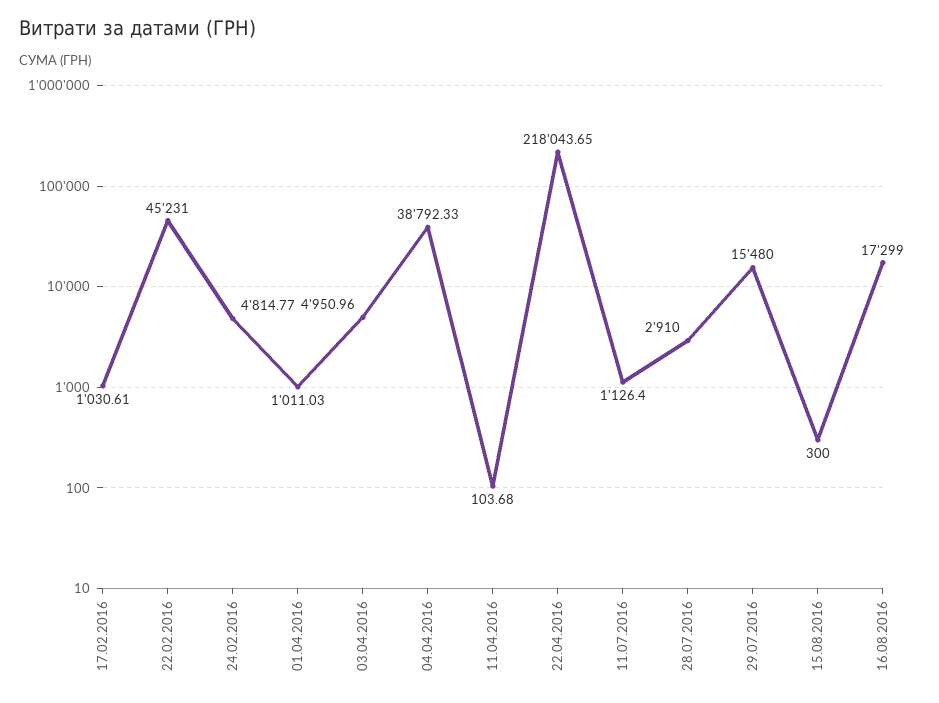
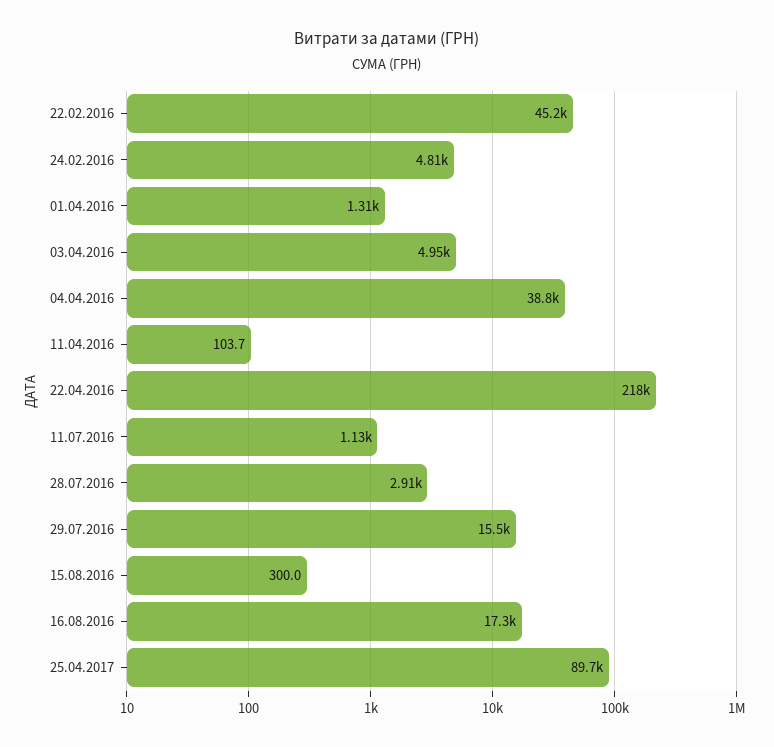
17.02.2016: 1030.61 -> none
01.04.2016: 1011.03 -> 1310
25.04.2017: none -> 89700

